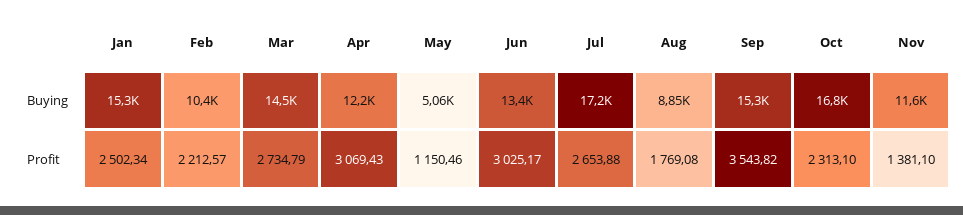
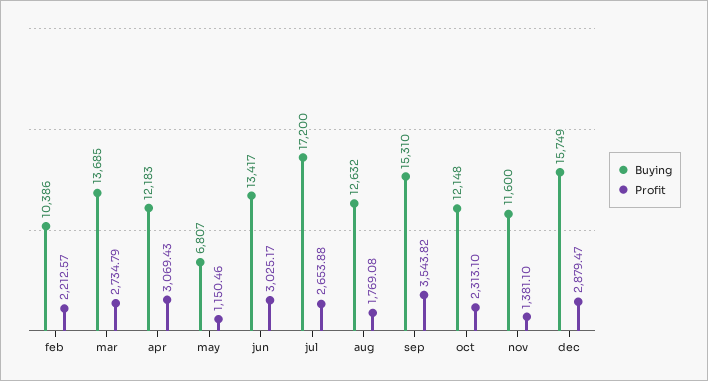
Buying, Jan: 15300 -> none
Buying, Mar: 14500 -> 13685
Buying, May: 5060 -> 6807
Buying, Aug: 8850 -> 12632
Buying, Oct: 16800 -> 12148
Profit, Jan: 2502.34 -> none
Buying, dec: none -> 15749
Profit, dec: none -> 2879.47

